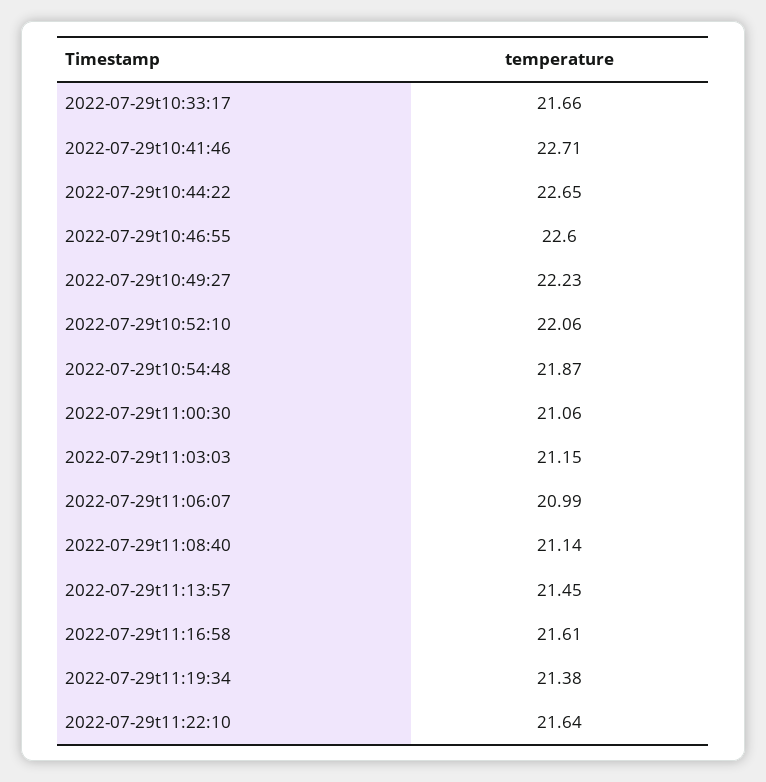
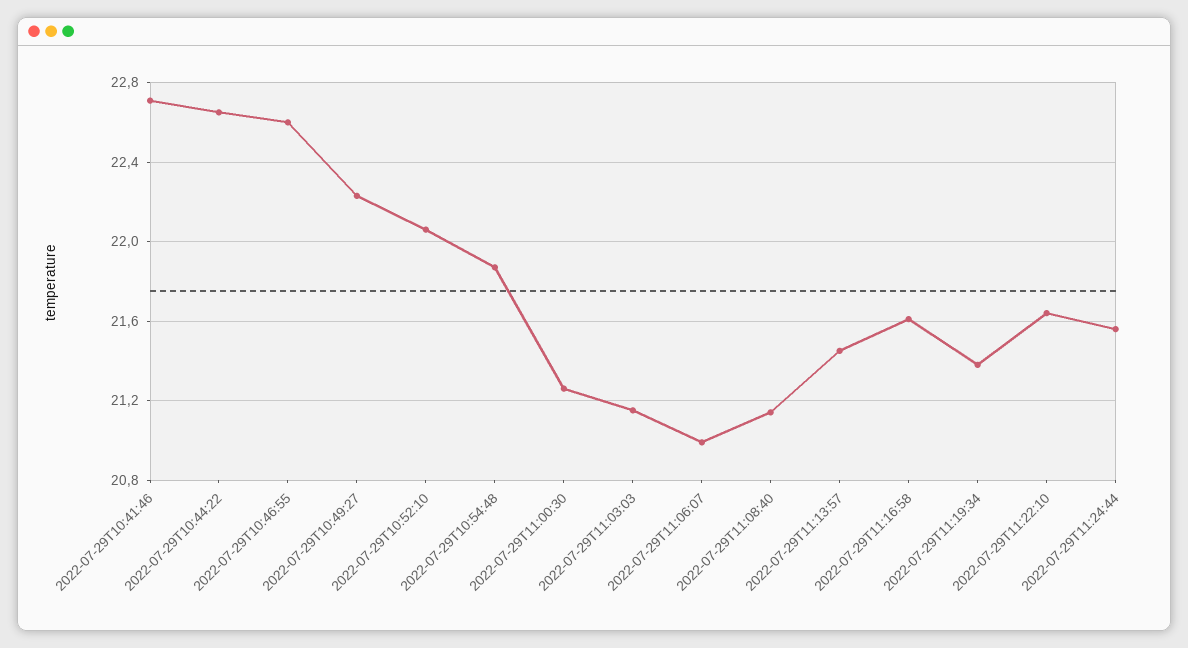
2022-07-29t10:33:17: 21.66 -> none
2022-07-29t11:00:30: 21.06 -> 21.25
2022-07-29T11:24:44: none -> 21.55

